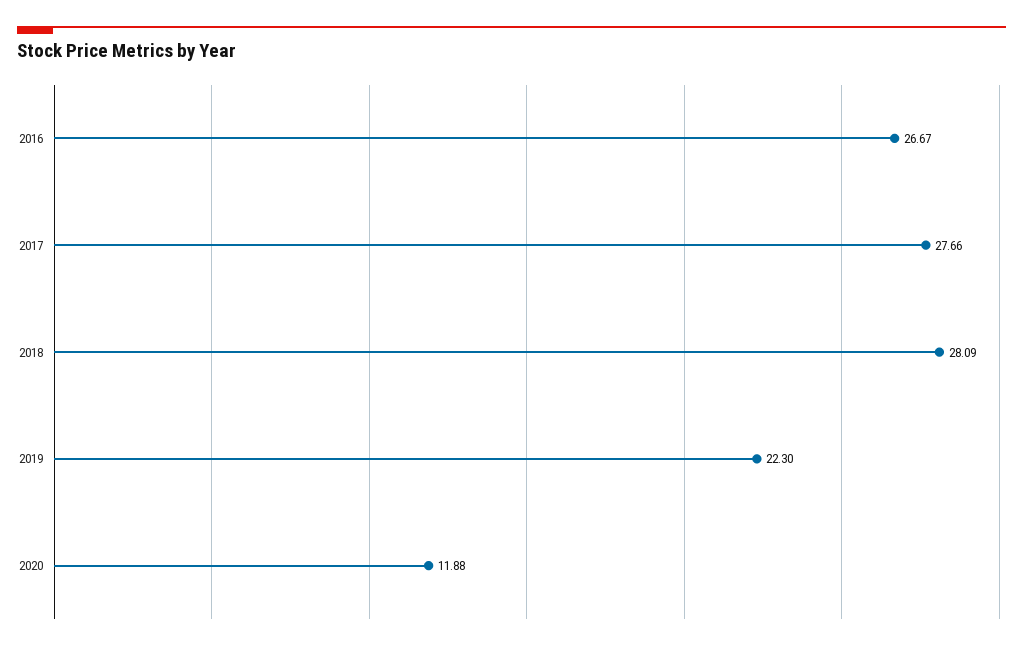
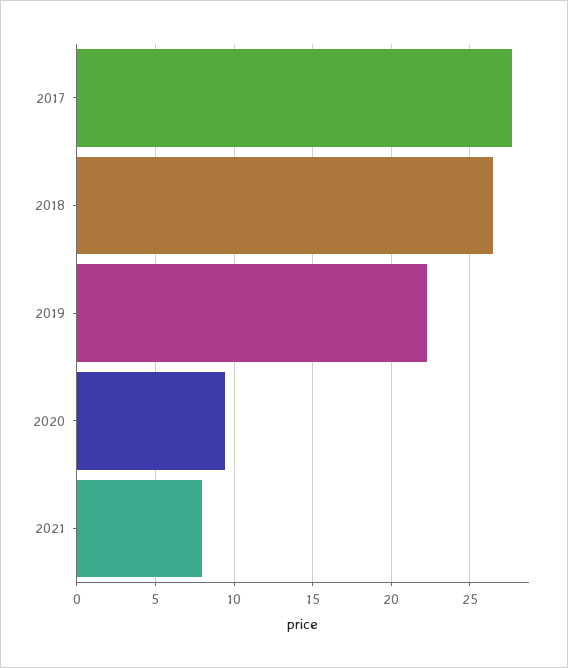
2016: 26.67 -> none
2018: 28.09 -> 26.5
2020: 11.88 -> 9.5
2021: none -> 8

